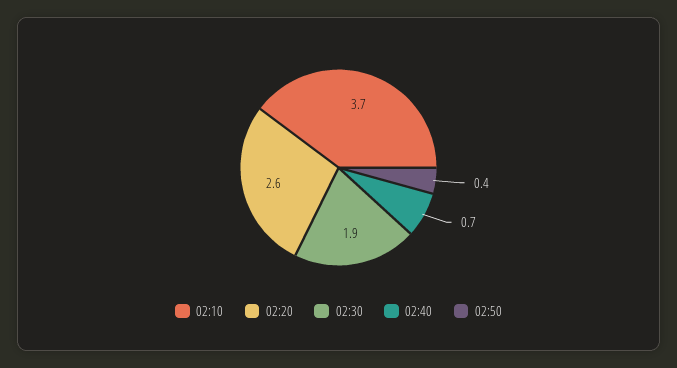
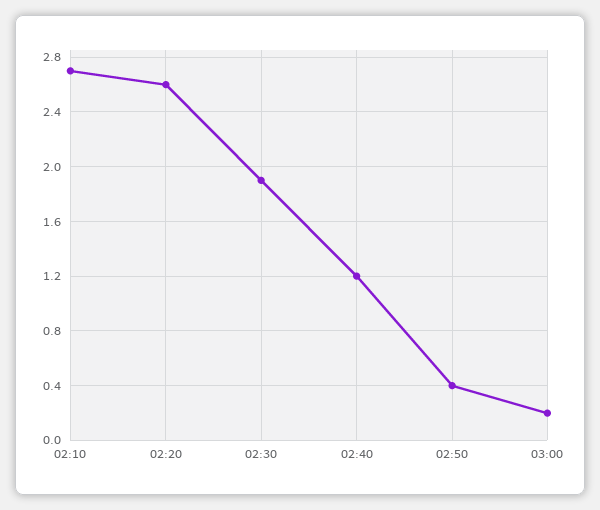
02:10: 3.7 -> 2.7
02:40: 0.7 -> 1.2
03:00: none -> 0.2

